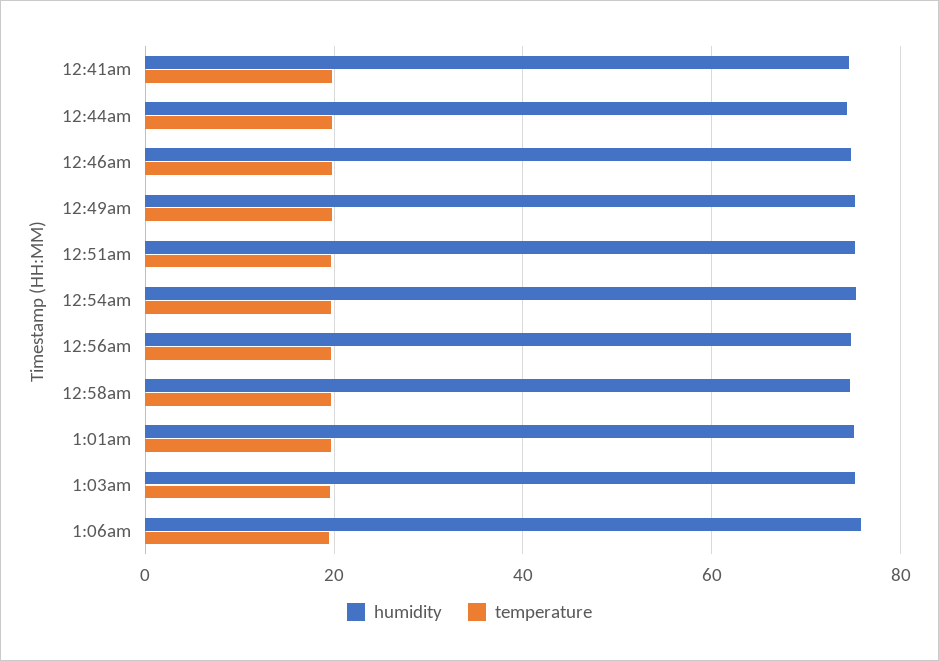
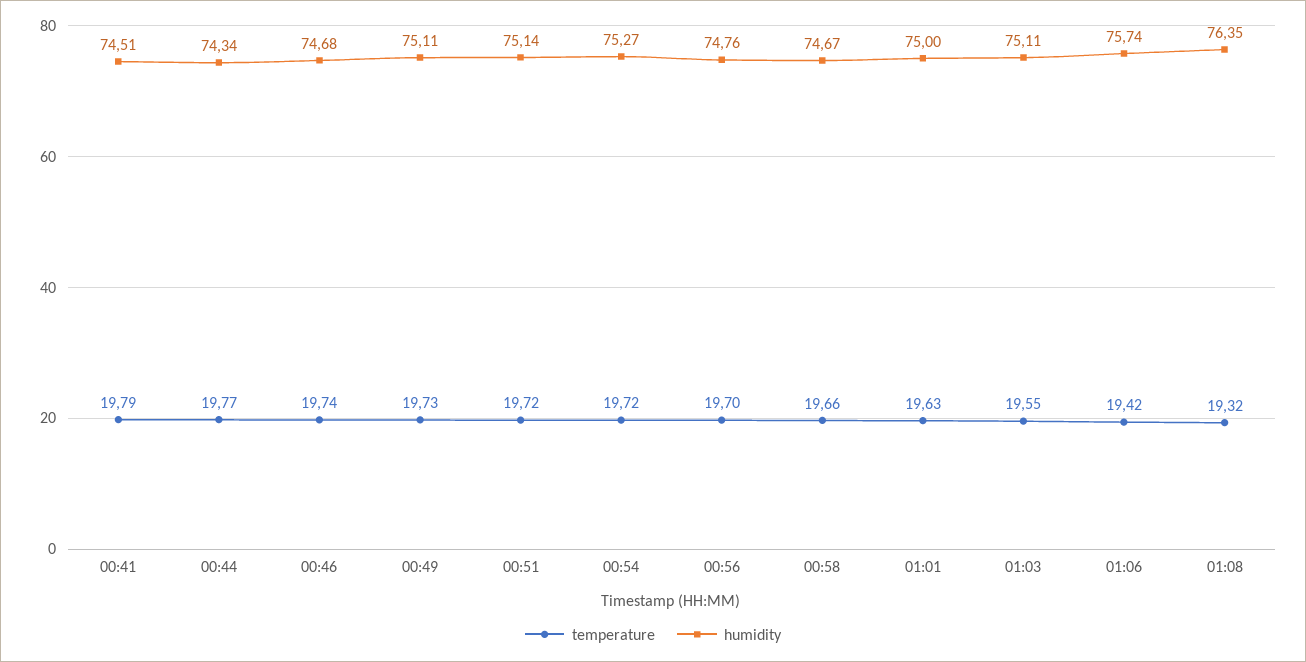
temperature, 01:08: none -> 19.32
humidity, 01:08: none -> 76.35

